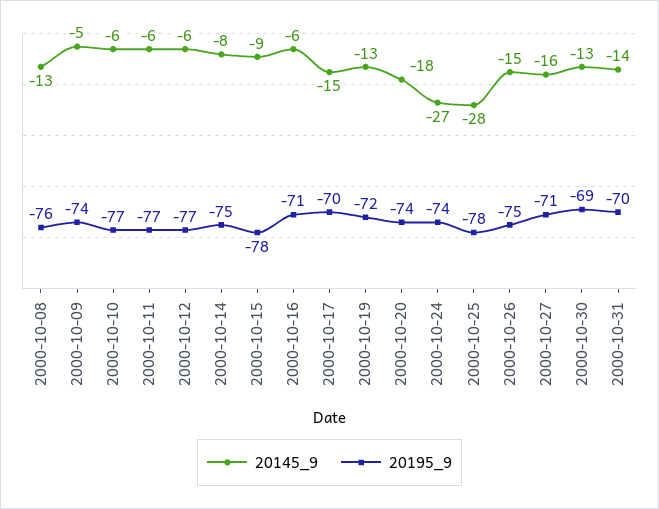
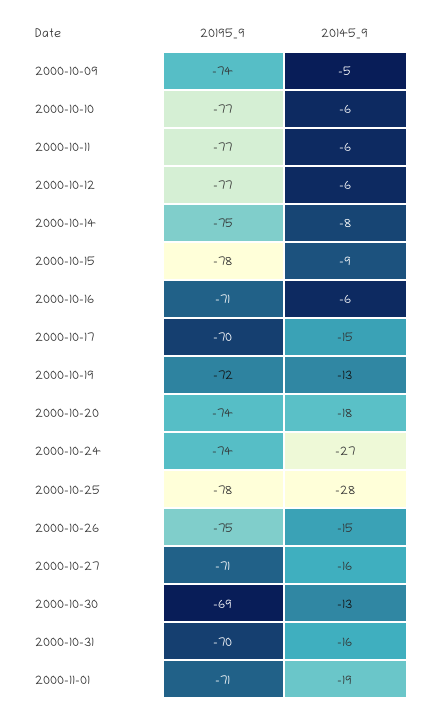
20145_9, 2000-10-08: -13 -> none
20195_9, 2000-10-08: -76 -> none
20145_9, 2000-10-31: -14 -> -16
20195_9, 2000-11-01: none -> -71
20145_9, 2000-11-01: none -> -19

